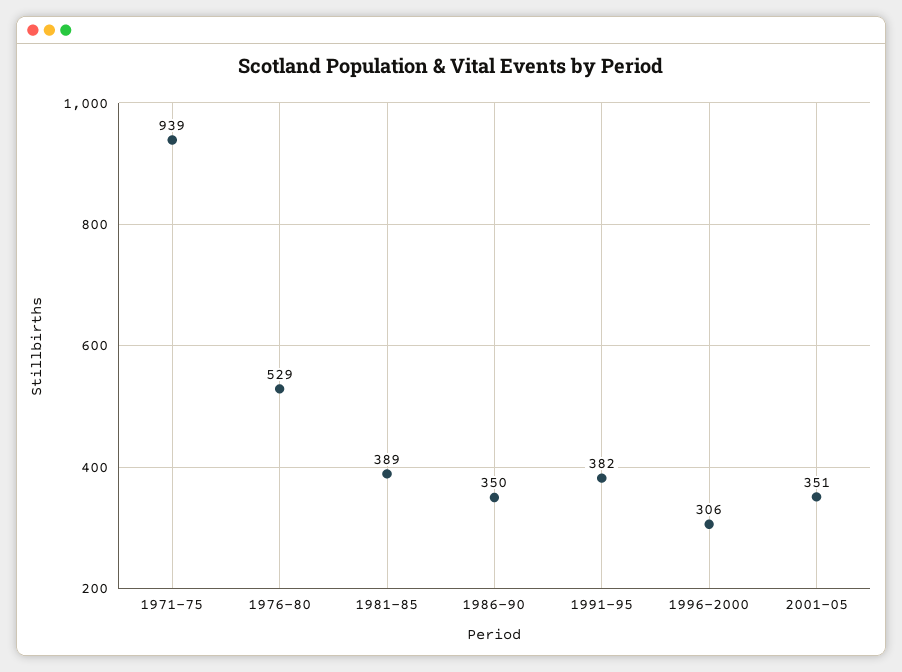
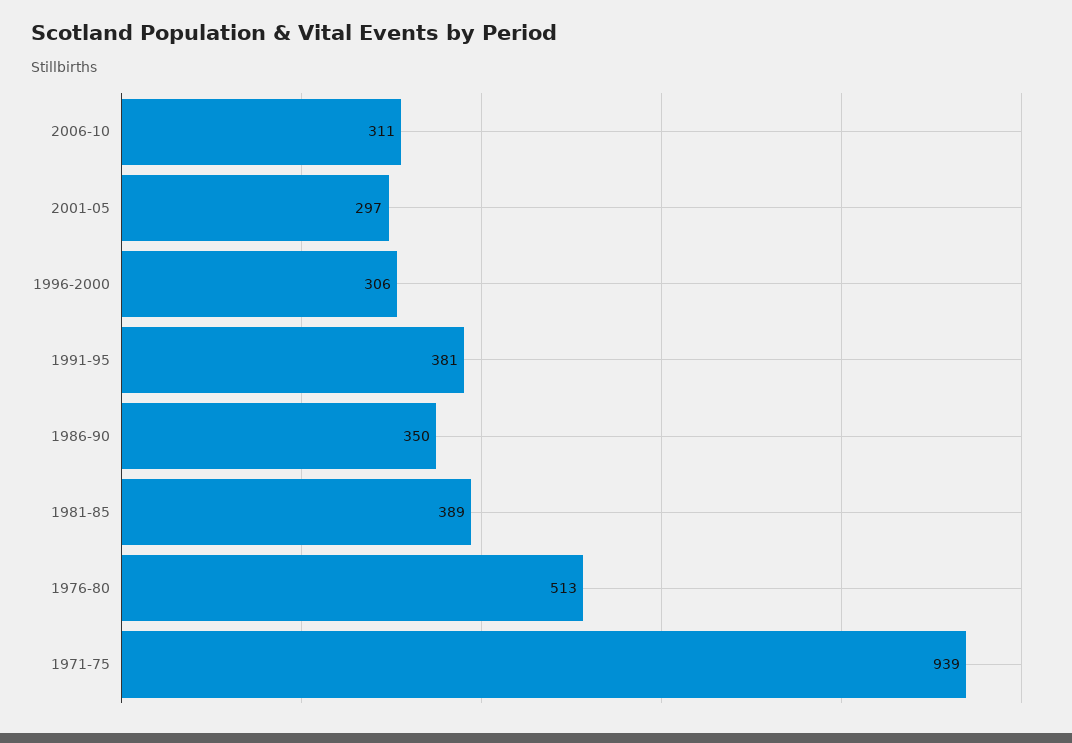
1976-80: 529 -> 513
1991-95: 382 -> 381
2001-05: 351 -> 297
2006-10: none -> 311

